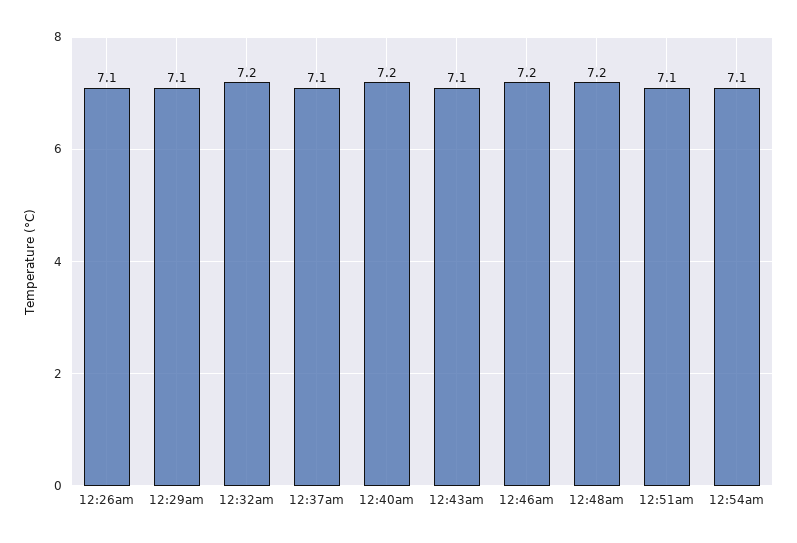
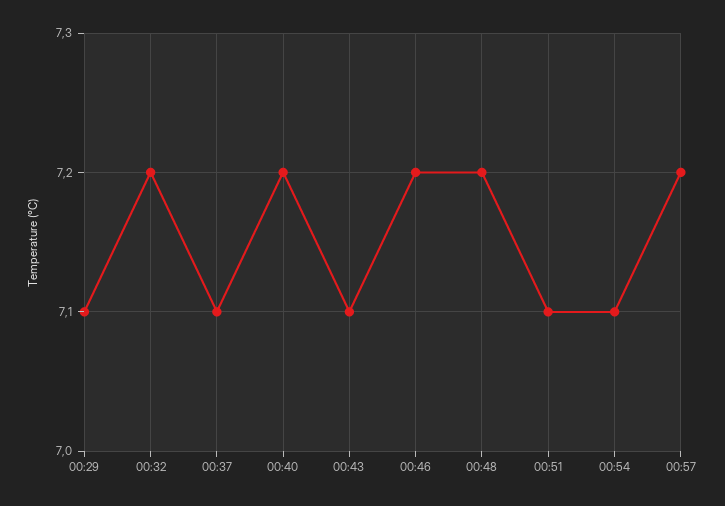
12:26am: 7.1 -> none
00:57: none -> 7.2

